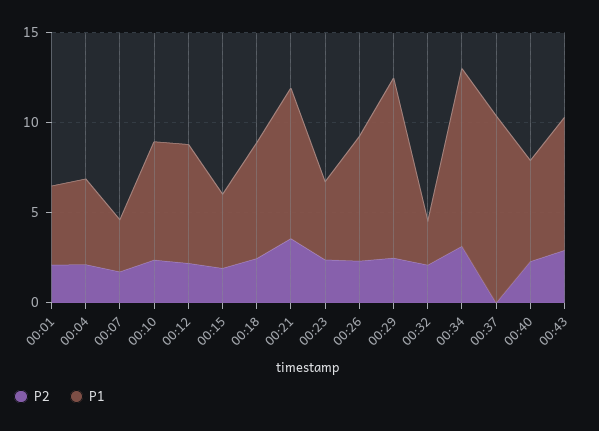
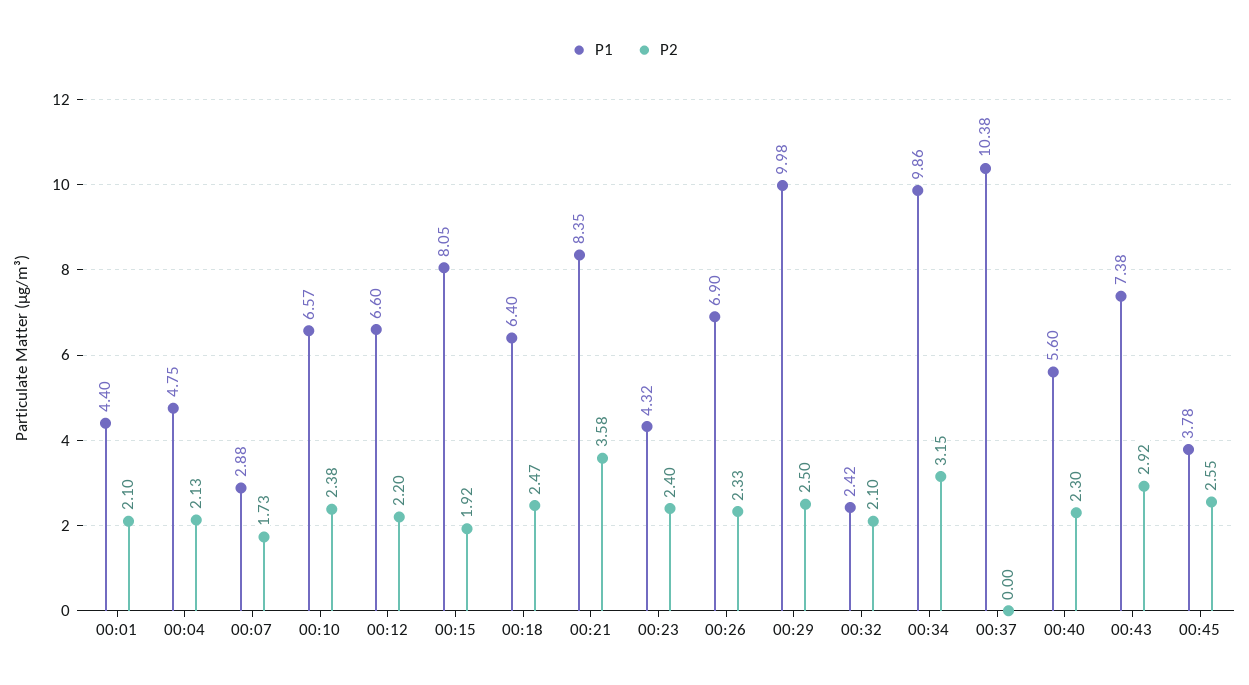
P1, 00:15: 4 -> 8.05
P1, 00:45: none -> 3.78
P2, 00:45: none -> 2.55

